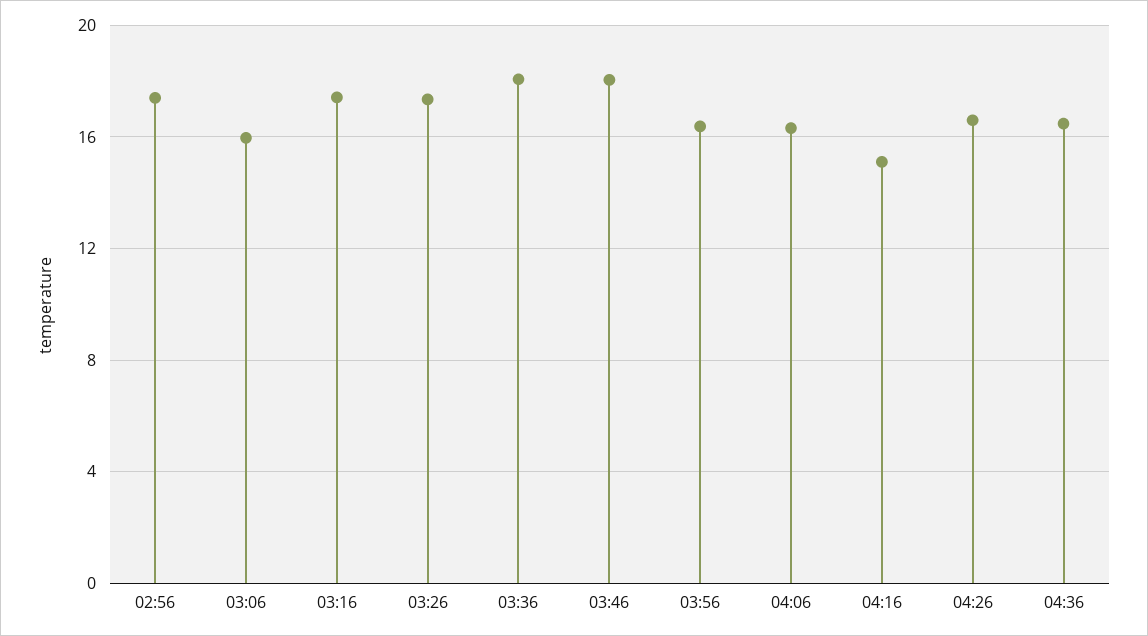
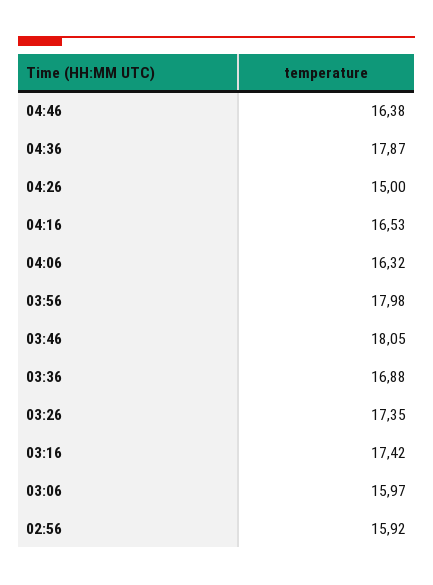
02:56: 17.5 -> 15.92
03:36: 18 -> 16.88
03:56: 16.5 -> 17.98
04:16: 15 -> 16.53
04:26: 16.5 -> 15
04:36: 16.5 -> 17.87
04:46: none -> 16.38

